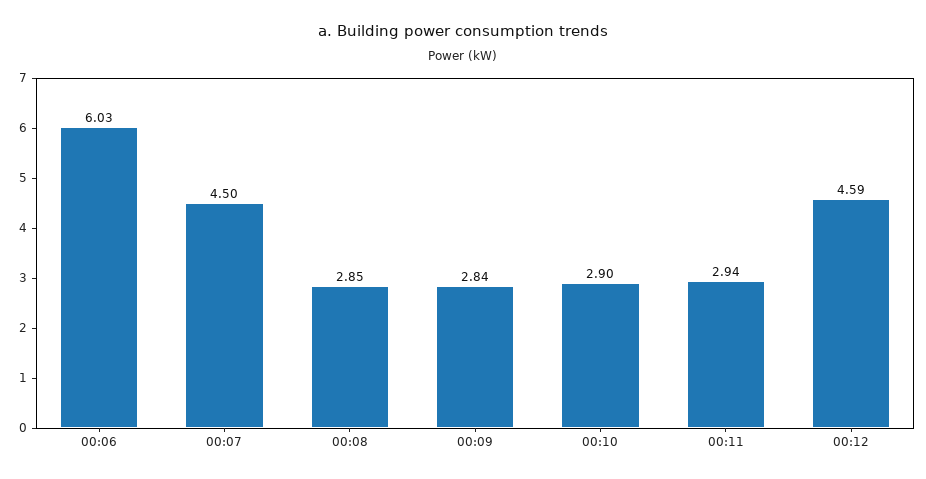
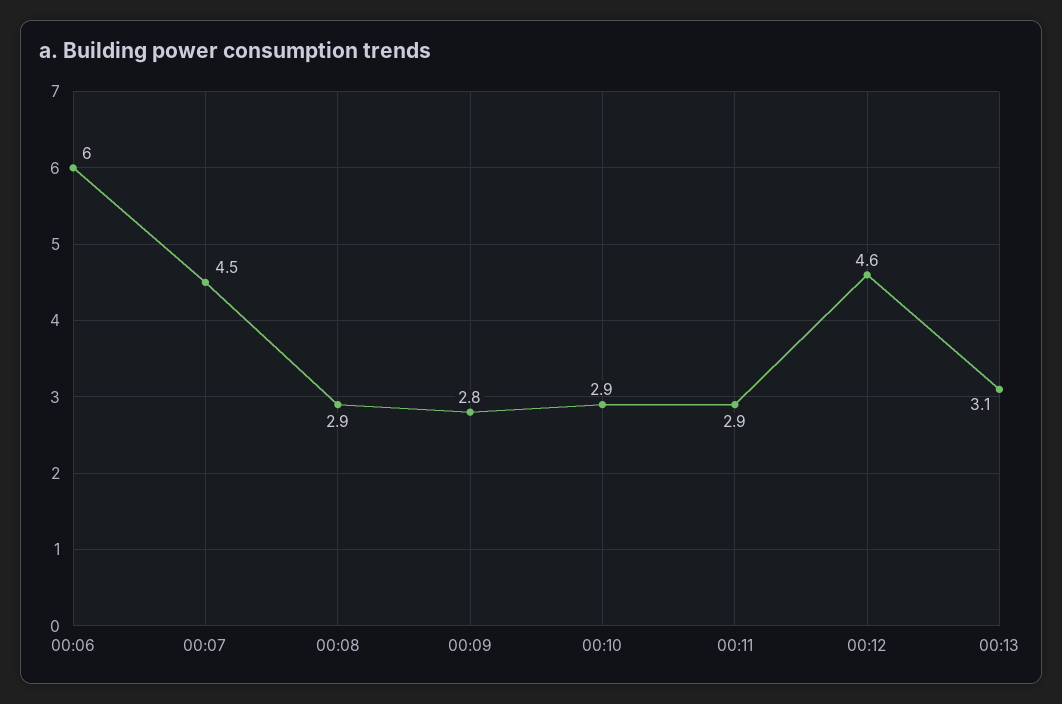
00:13: none -> 3.1

